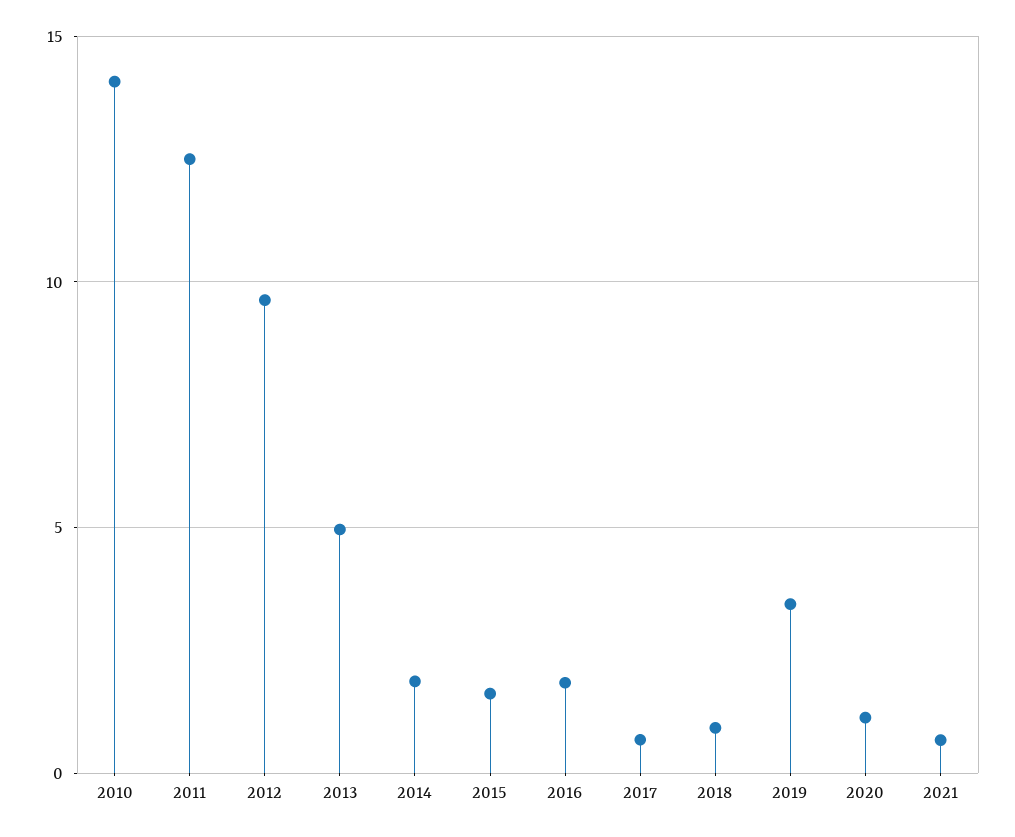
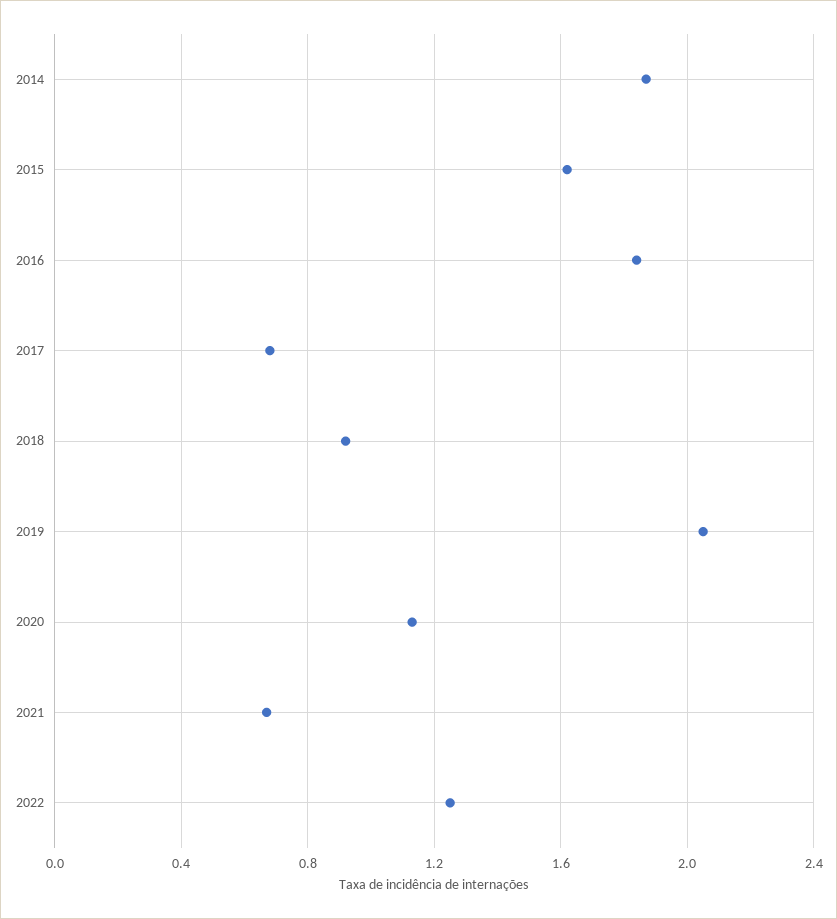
2010: 14 -> none
2011: 12.5 -> none
2012: 9.5 -> none
2013: 5 -> none
2019: 3.5 -> 2.05
2022: none -> 1.25

